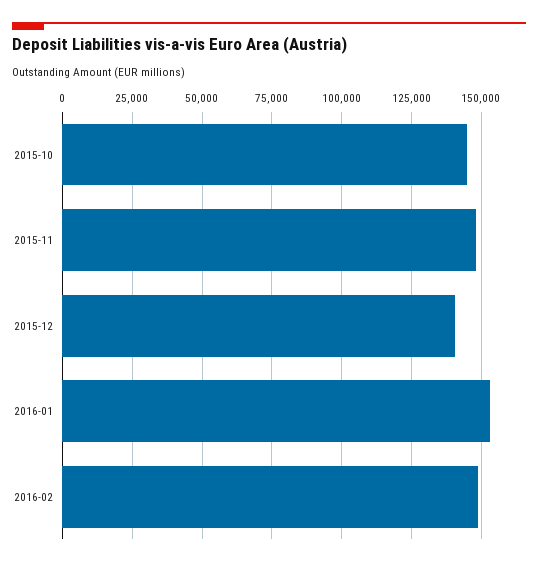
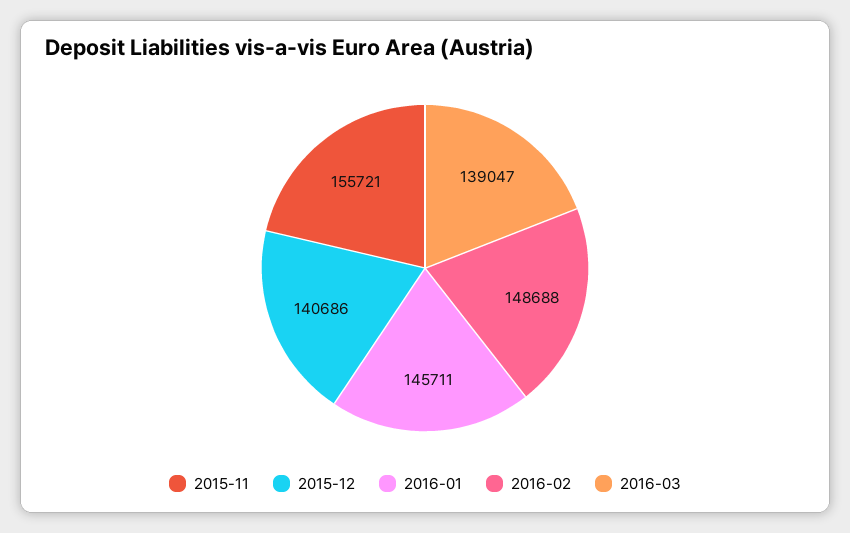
2015-10: 145000 -> none
2015-11: 147500 -> 155721
2016-01: 152500 -> 145711
2016-03: none -> 139047

